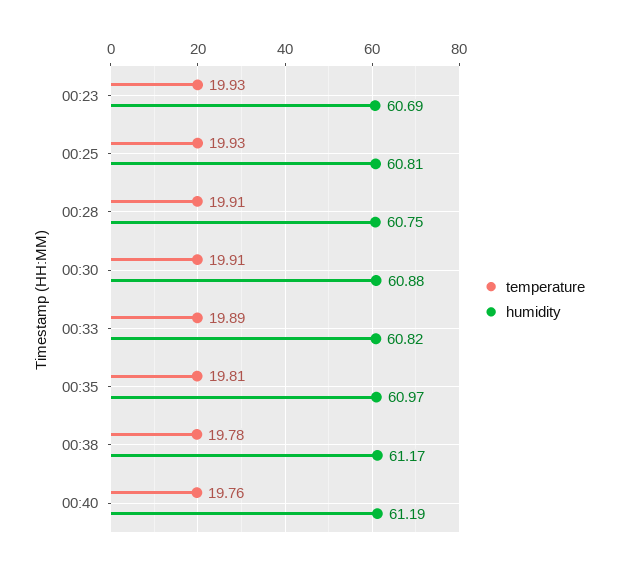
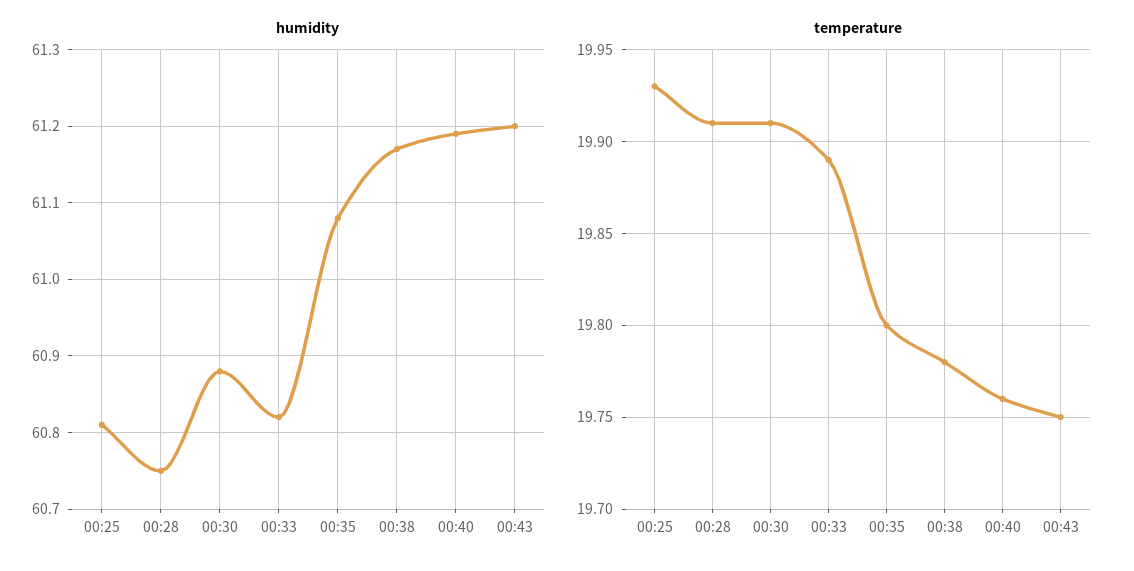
temperature, 00:23: 19.93 -> none
humidity, 00:23: 60.69 -> none
temperature, 00:35: 19.81 -> 19.8
humidity, 00:35: 60.97 -> 61.08
humidity, 00:43: none -> 61.2
temperature, 00:43: none -> 19.75

